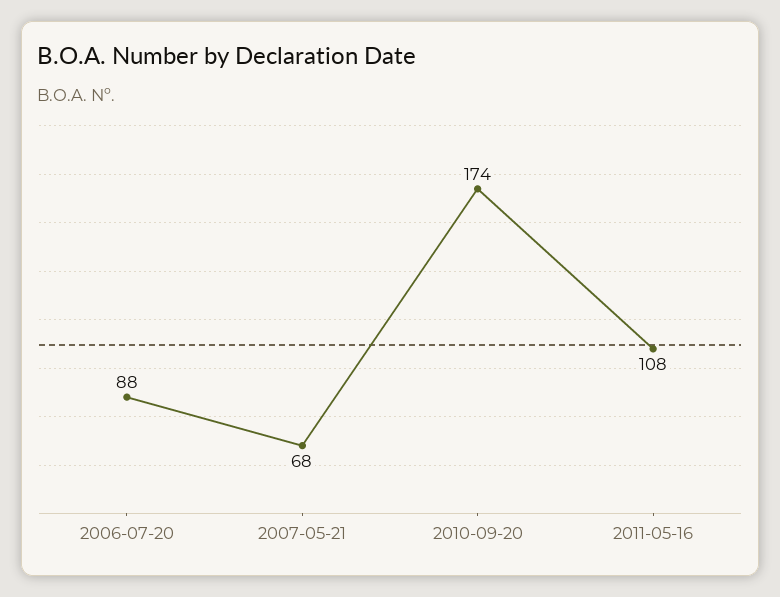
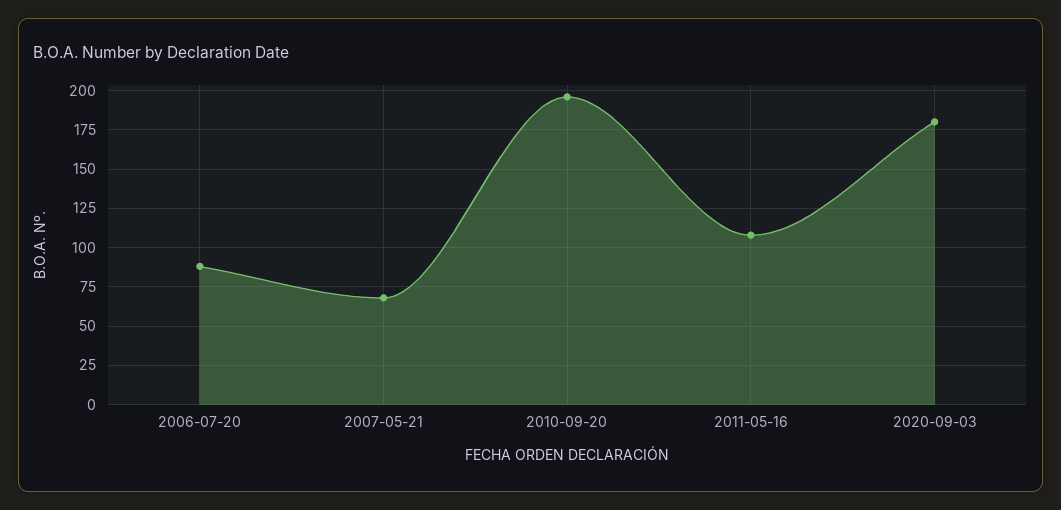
2010-09-20: 174 -> 195
2020-09-03: none -> 180

